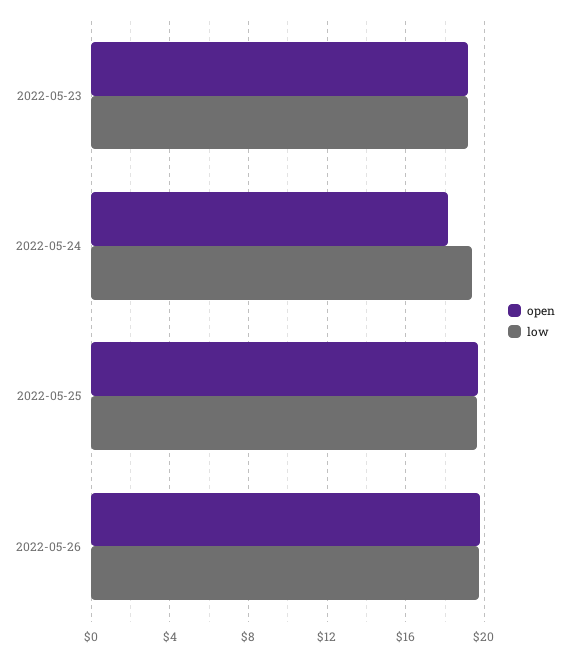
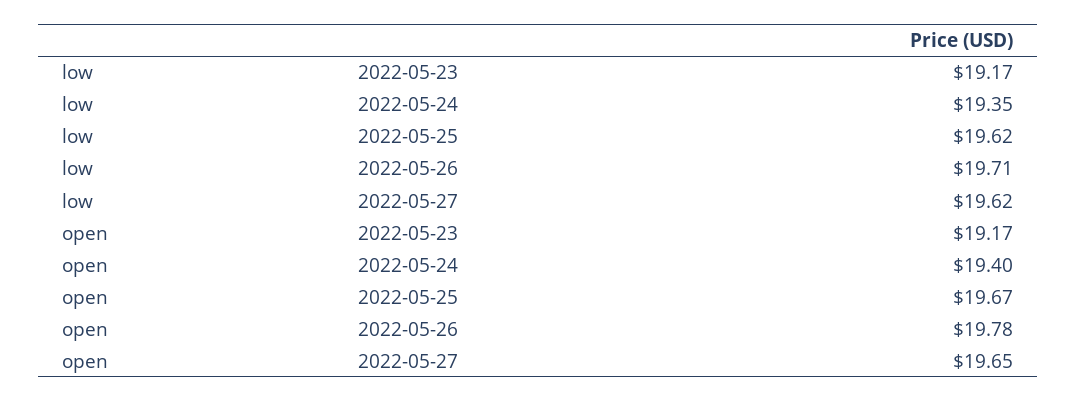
open, 2022-05-24: 18 -> 19.4
low, 2022-05-27: none -> 19.62
open, 2022-05-27: none -> 19.65

